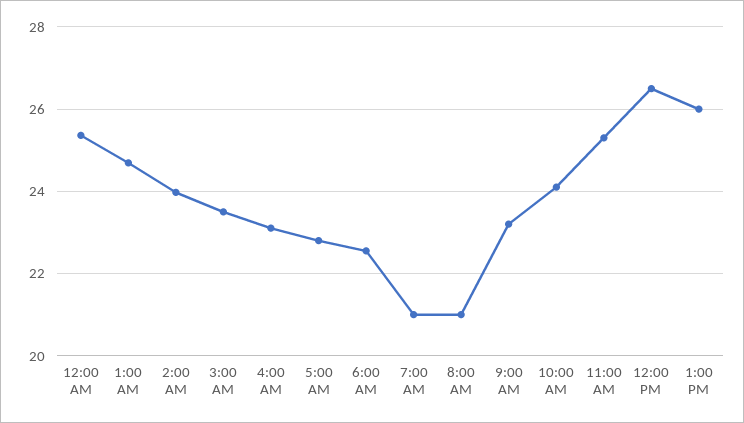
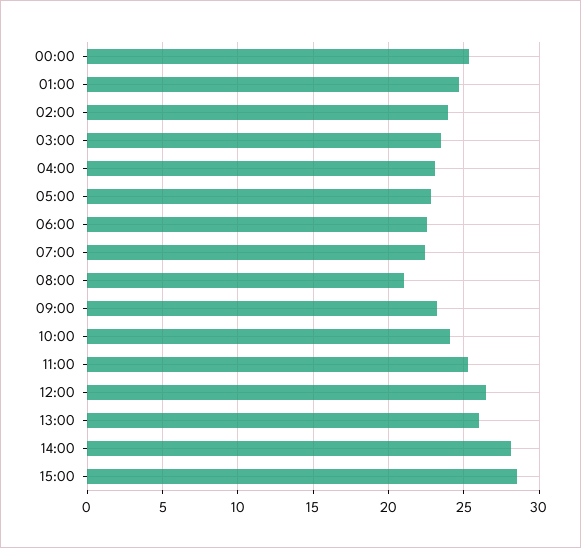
7:00 AM: 21 -> 22.5
14:00: none -> 28
15:00: none -> 28.5

